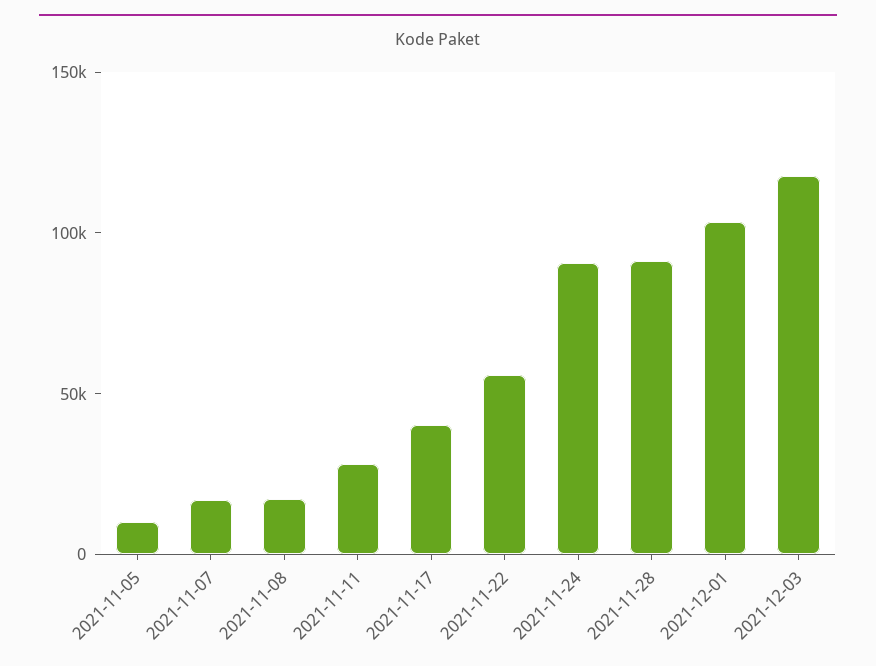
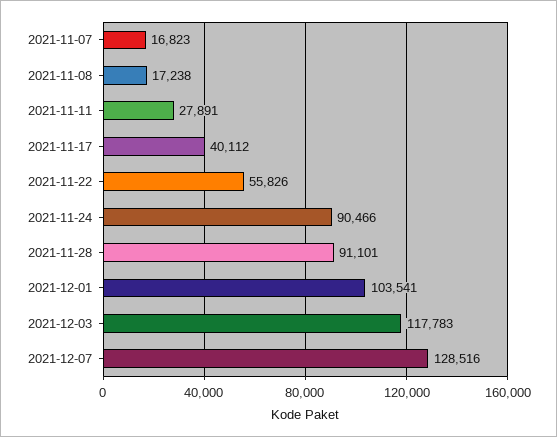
2021-11-05: 10000 -> none
2021-12-07: none -> 128516

